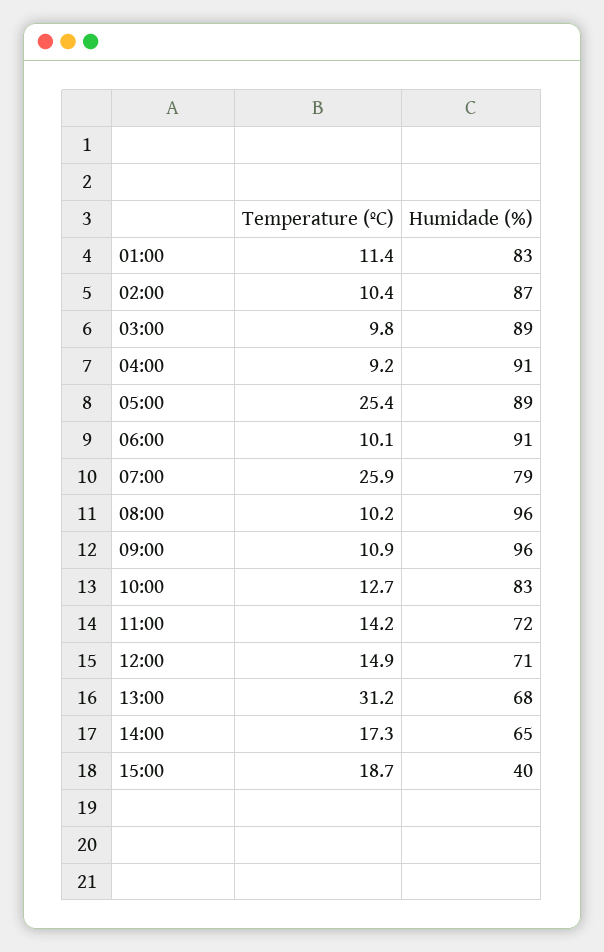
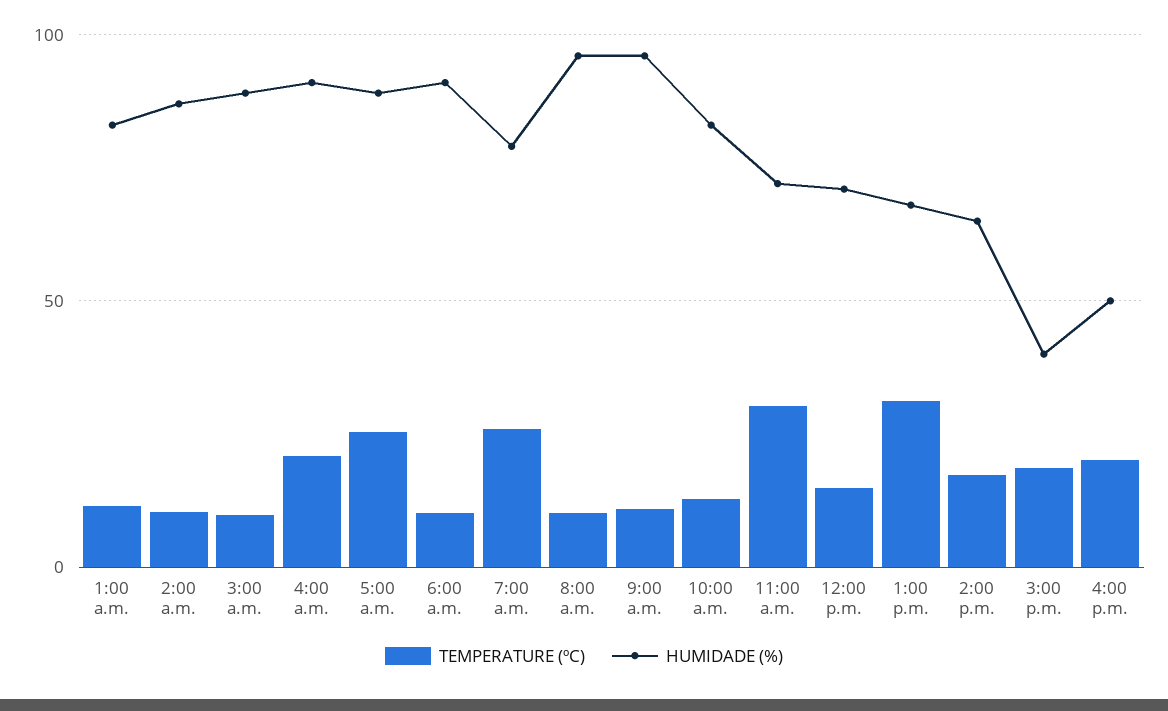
Temperature (ºC), 04:00: 9.2 -> 20
Temperature (ºC), 11:00: 14.2 -> 30
Temperature (ºC), 4:00 p.m.: none -> 20
Humidade (%), 4:00 p.m.: none -> 50

